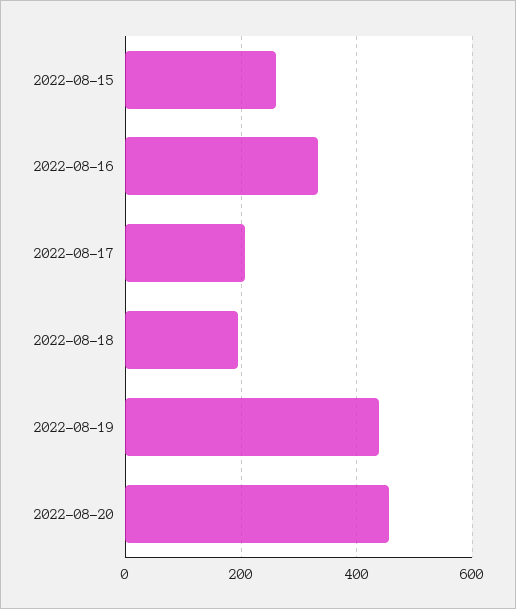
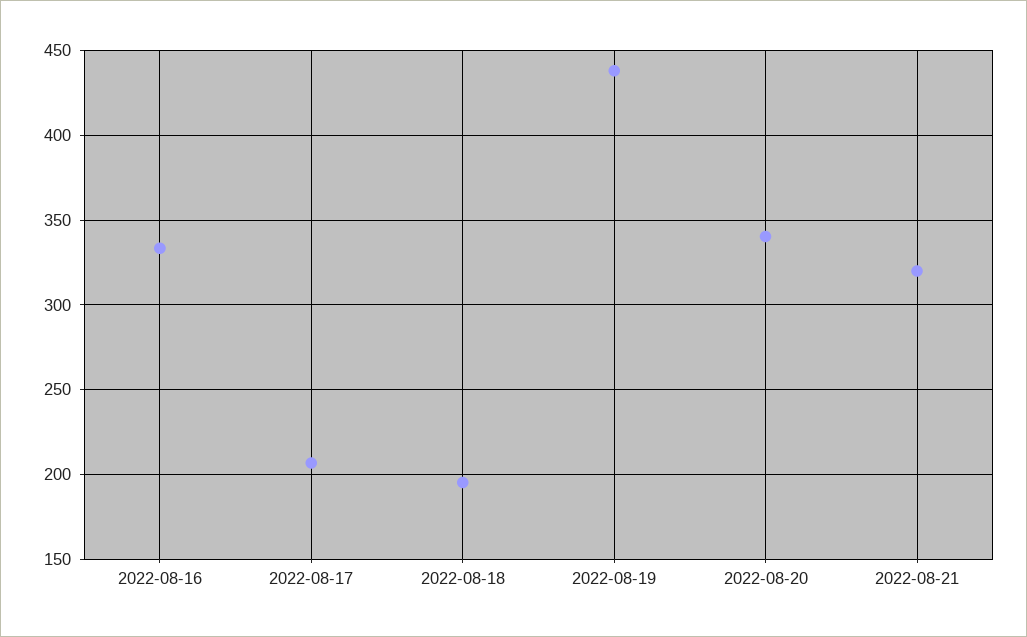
2022-08-15: 260 -> none
2022-08-20: 460 -> 340
2022-08-21: none -> 320

